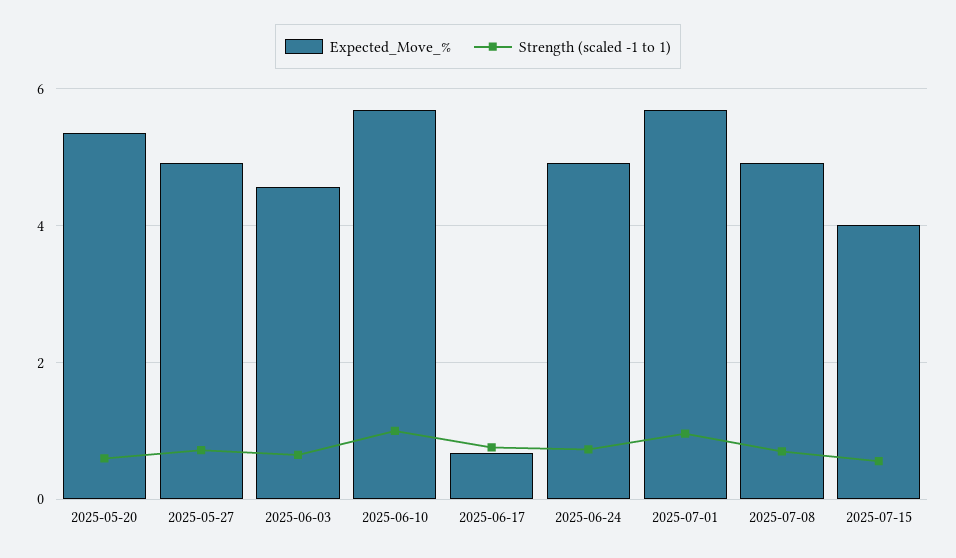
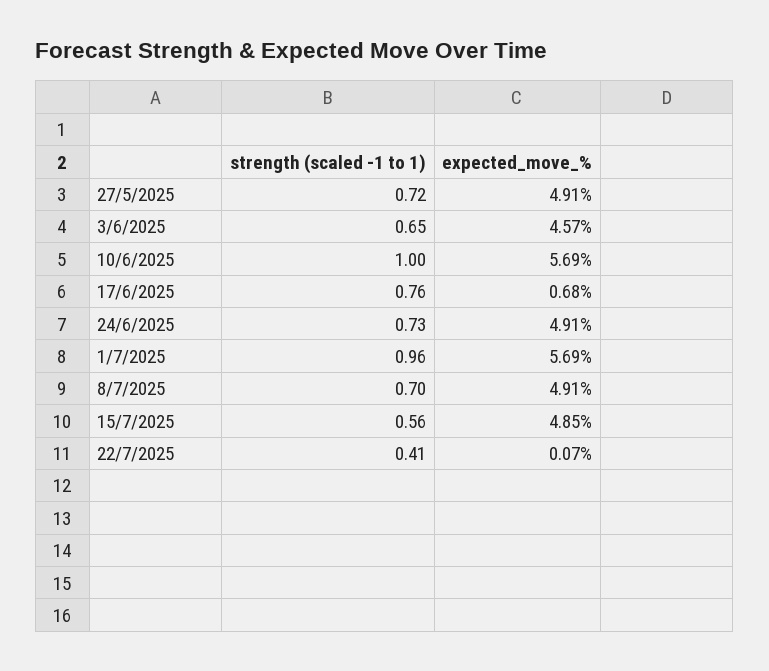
Expected_Move_%, 2025-05-20: 5.4 -> none
Strength (scaled -1 to 1), 2025-05-20: 0.6 -> none
Expected_Move_%, 2025-07-15: 4 -> 4.85
Strength (scaled -1 to 1), 22/7/2025: none -> 0.41
Expected_Move_%, 22/7/2025: none -> 0.07

